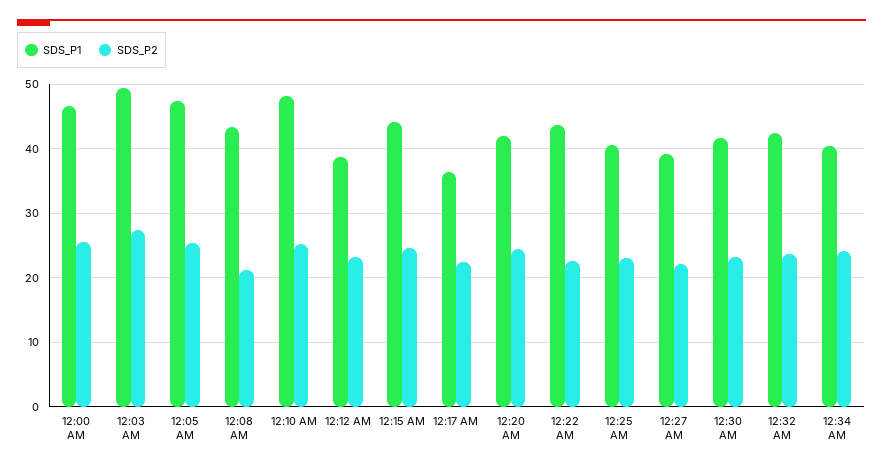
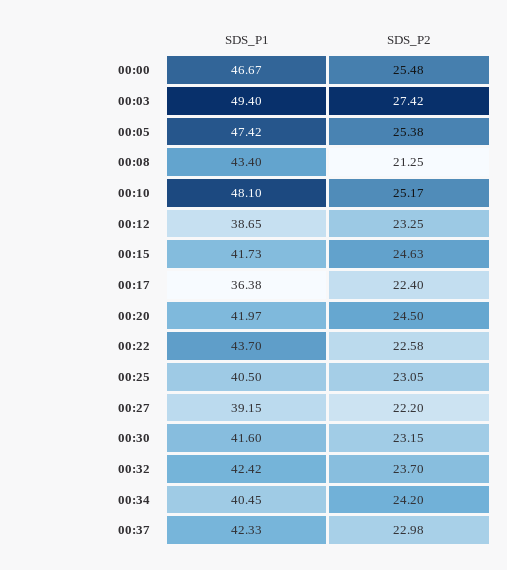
SDS_P1, 12:15 AM: 44 -> 41.73
SDS_P1, 00:37: none -> 42.33
SDS_P2, 00:37: none -> 22.98

